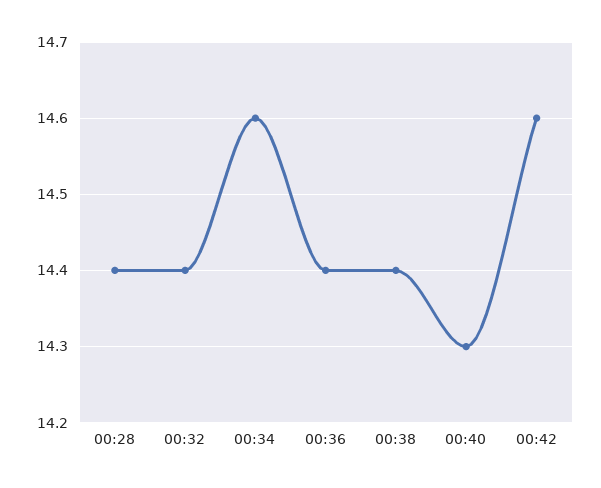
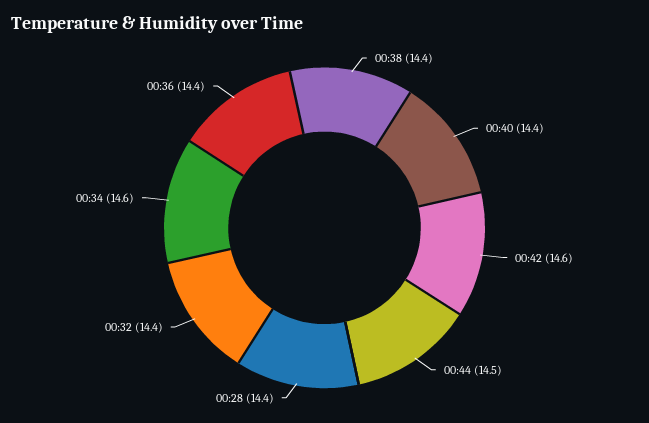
00:40: 14.3 -> 14.4
00:44: none -> 14.5

